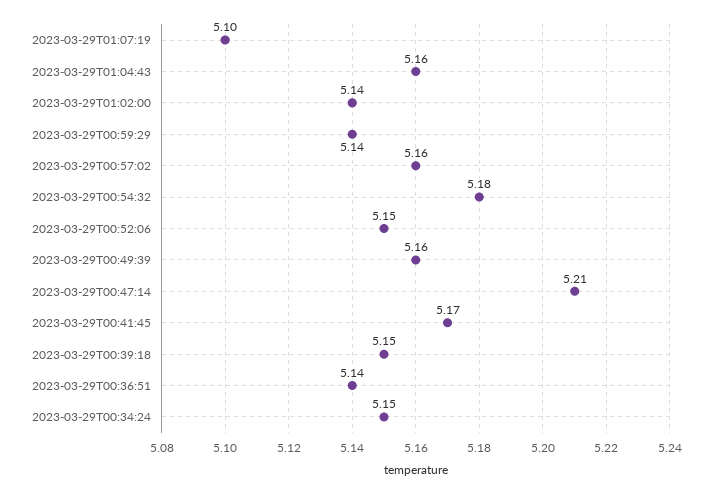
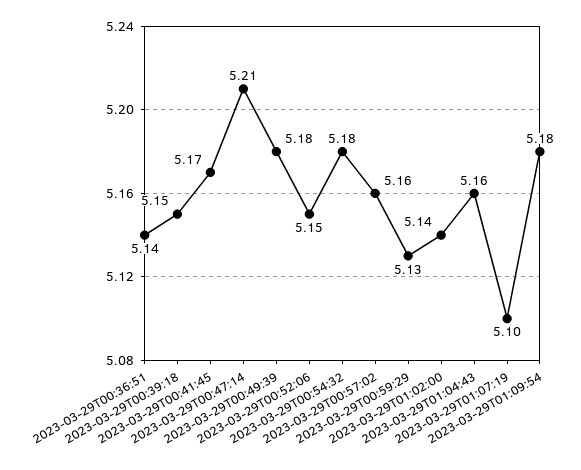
2023-03-29T00:59:29: 5.14 -> 5.13
2023-03-29T00:49:39: 5.16 -> 5.18
2023-03-29T00:34:24: 5.15 -> none
2023-03-29T01:09:54: none -> 5.18

